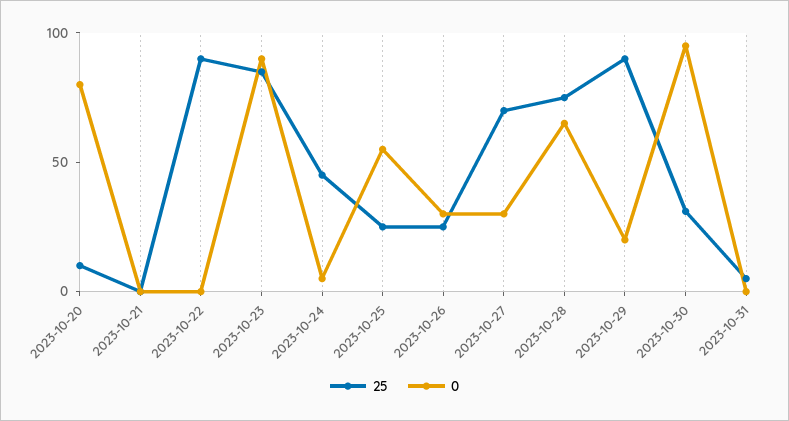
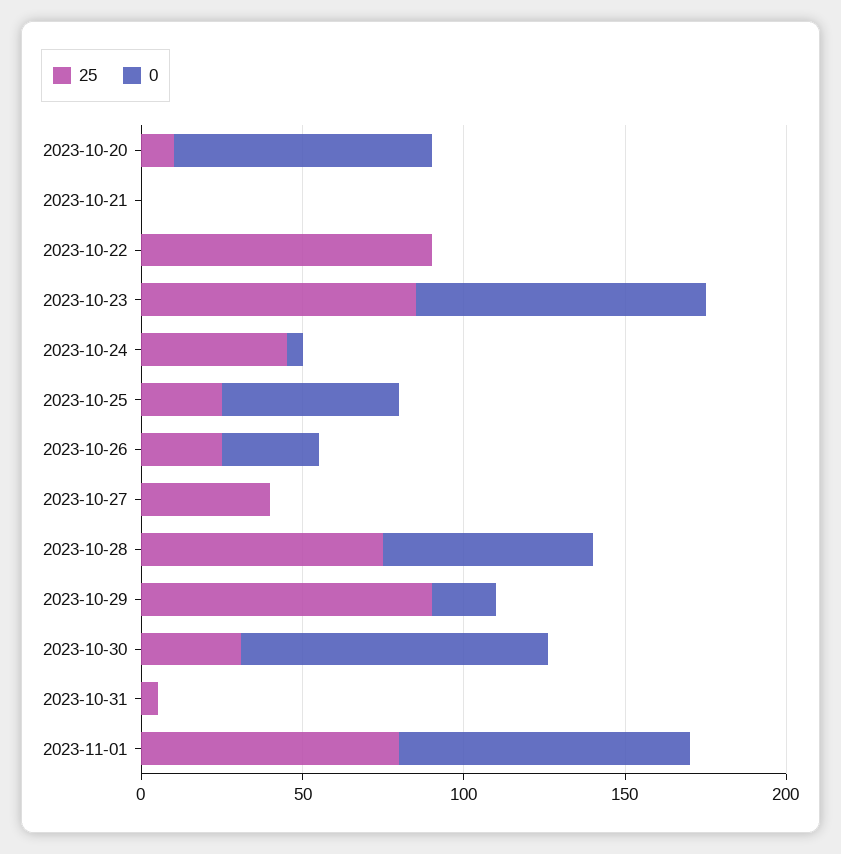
25, 2023-10-27: 70 -> 40
0, 2023-10-27: 30 -> 0
25, 2023-11-01: none -> 80
0, 2023-11-01: none -> 90

